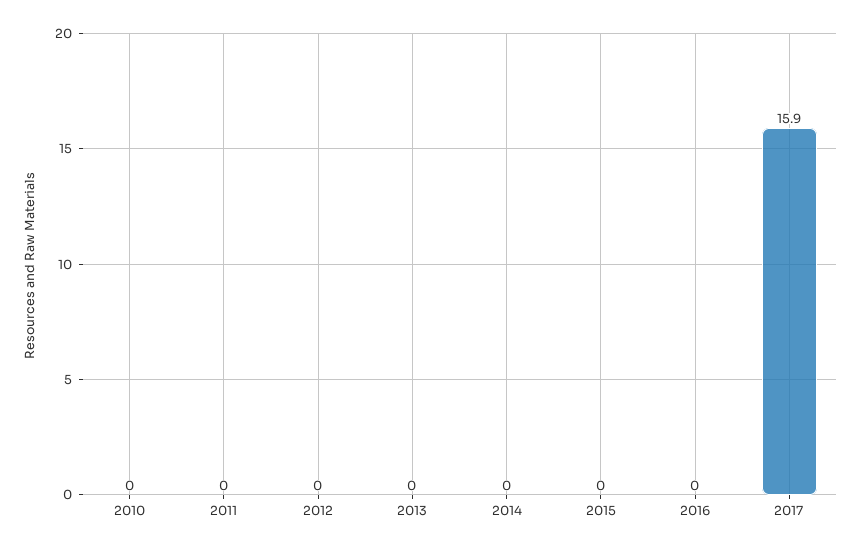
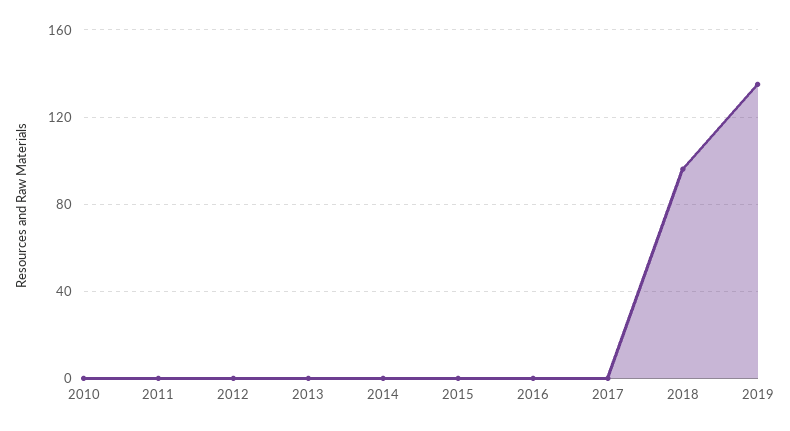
2017: 15.9 -> 0
2018: none -> 95
2019: none -> 135

